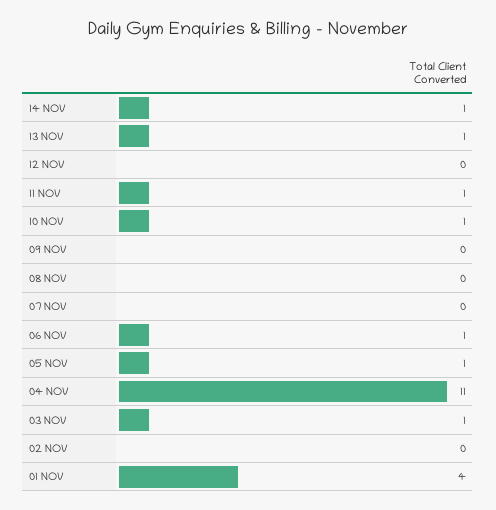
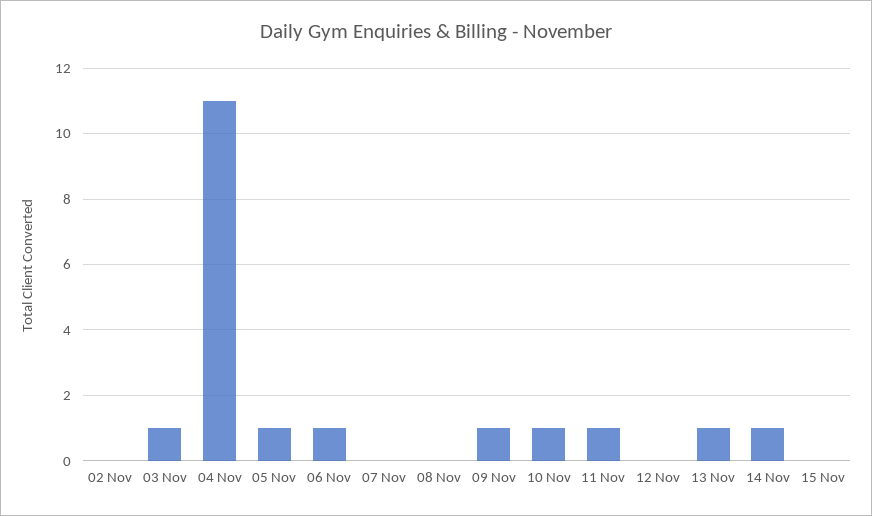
09 NOV: 0 -> 1
01 NOV: 4 -> none
15 Nov: none -> 0

